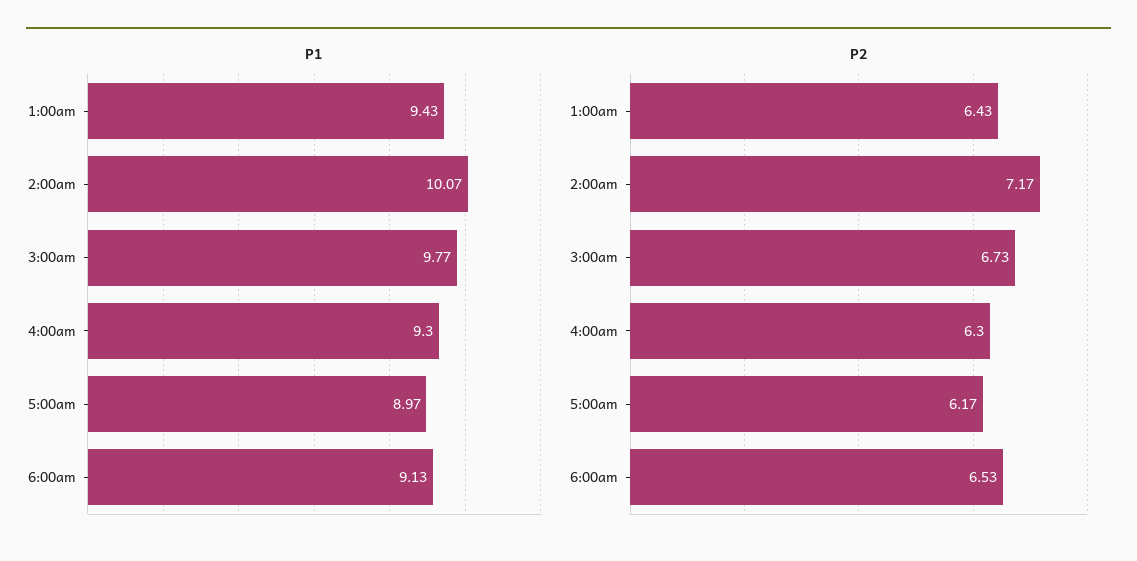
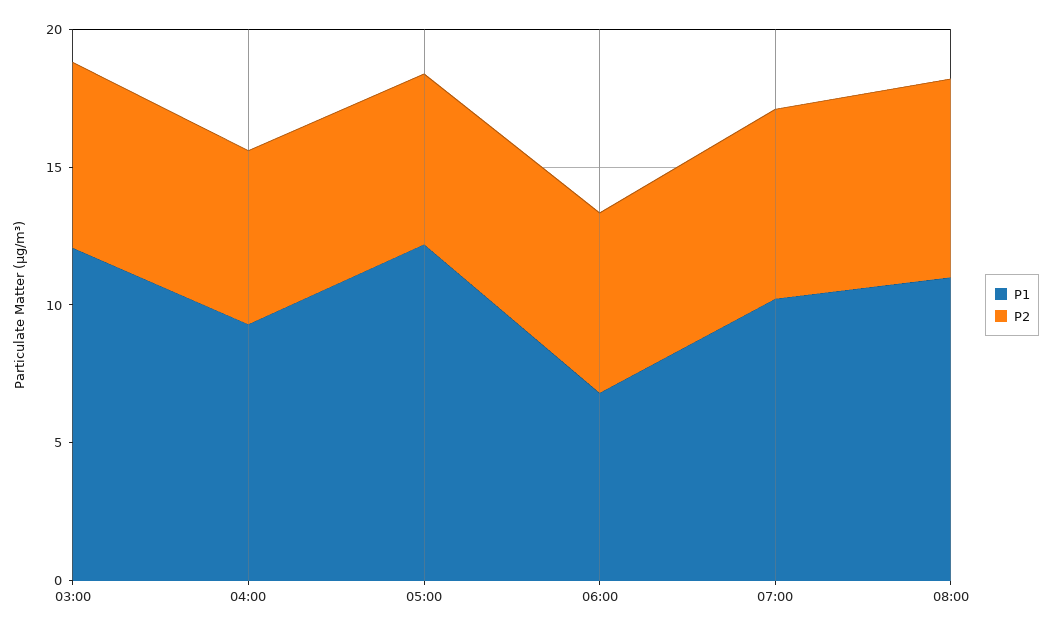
P1, 1:00am: 9.43 -> none
P1, 2:00am: 10.07 -> none
P1, 3:00am: 9.77 -> 12
P1, 5:00am: 8.97 -> 12
P1, 6:00am: 9.13 -> 7
P2, 1:00am: 6.43 -> none
P2, 2:00am: 7.17 -> none
P1, 07:00: none -> 10
P2, 07:00: none -> 7
P1, 08:00: none -> 11
P2, 08:00: none -> 7

